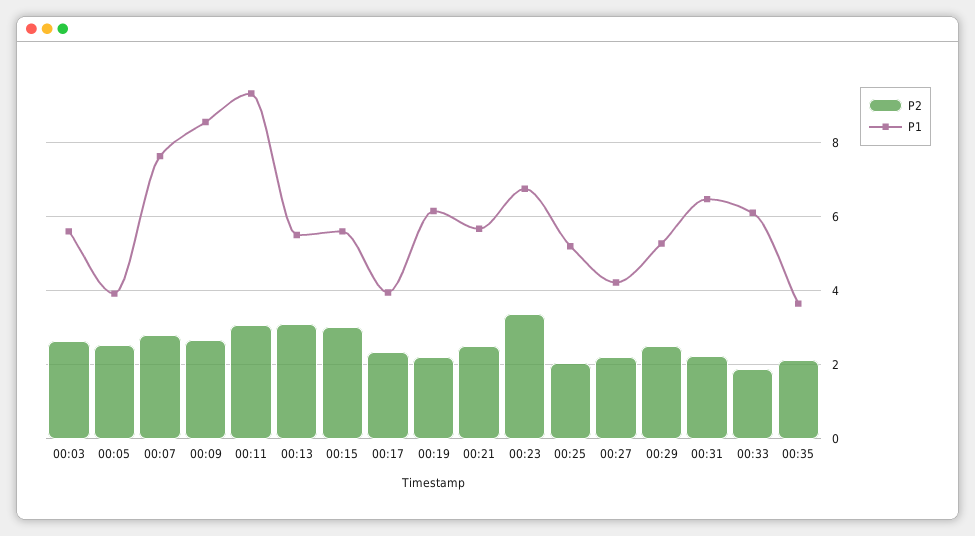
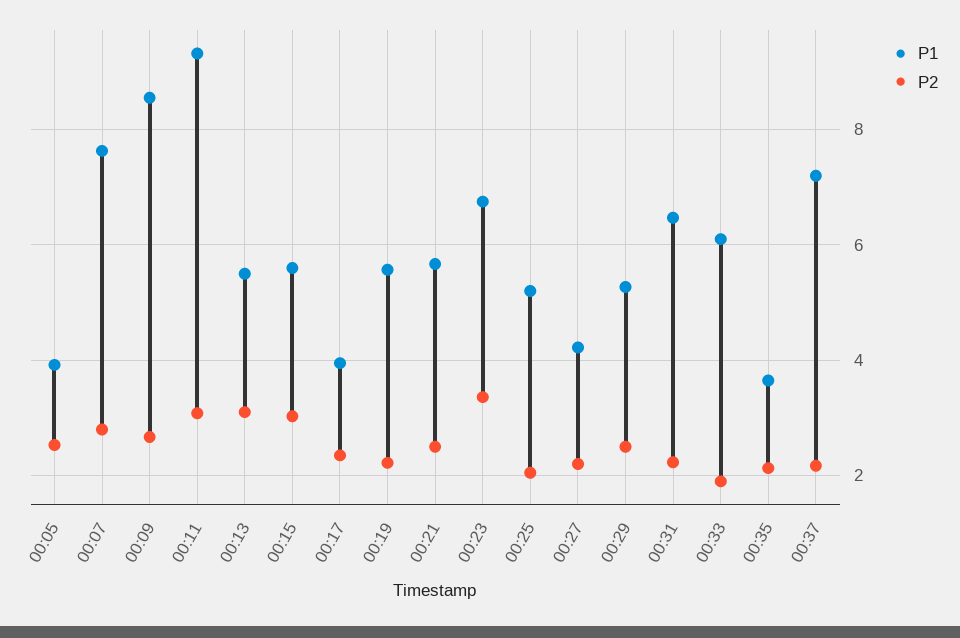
P2, 00:03: 2.6 -> none
P1, 00:03: 5.6 -> none
P1, 00:19: 6.2 -> 5.6
P1, 00:37: none -> 7.2
P2, 00:37: none -> 2.2

